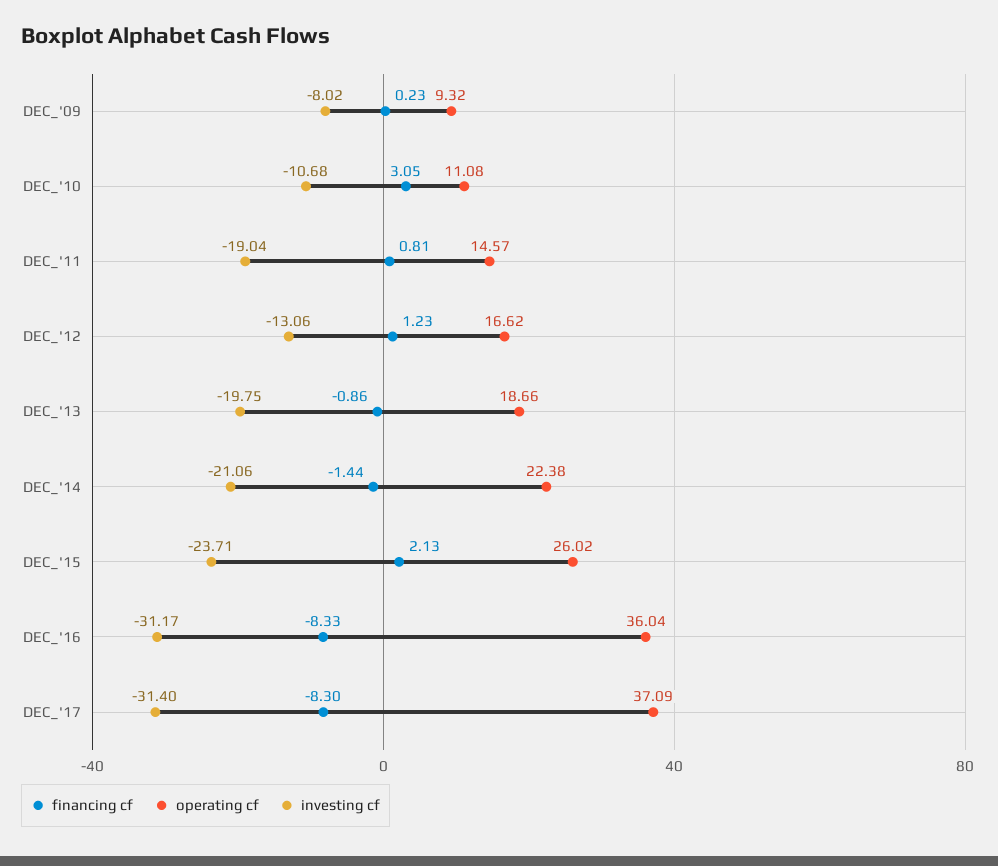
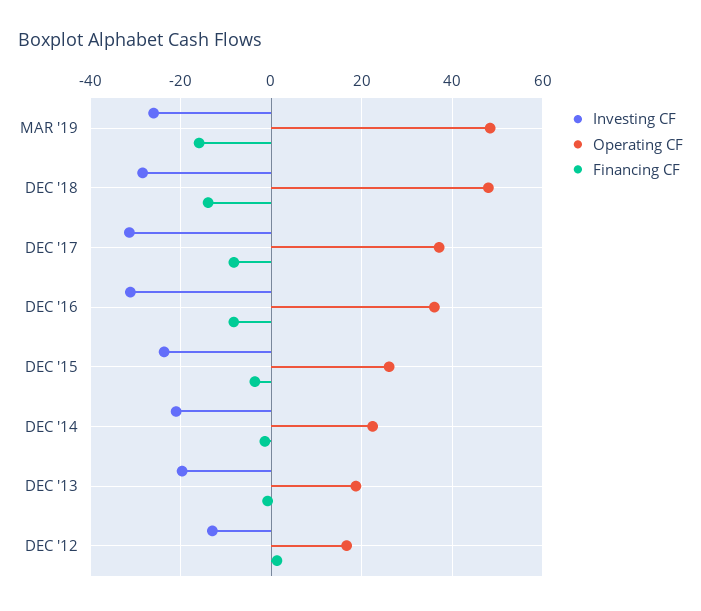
financing cf, DEC_'09: 0.23 -> none
operating cf, DEC_'09: 9.32 -> none
investing cf, DEC_'09: -8.02 -> none
financing cf, DEC_'10: 3.05 -> none
operating cf, DEC_'10: 11.08 -> none
investing cf, DEC_'10: -10.68 -> none
financing cf, DEC_'11: 0.81 -> none
operating cf, DEC_'11: 14.57 -> none
investing cf, DEC_'11: -19.04 -> none
financing cf, DEC_'15: 2.13 -> -4
investing cf, MAR '19: none -> -26
operating cf, MAR '19: none -> 48
financing cf, MAR '19: none -> -16
investing cf, DEC '18: none -> -28
operating cf, DEC '18: none -> 48
financing cf, DEC '18: none -> -14

